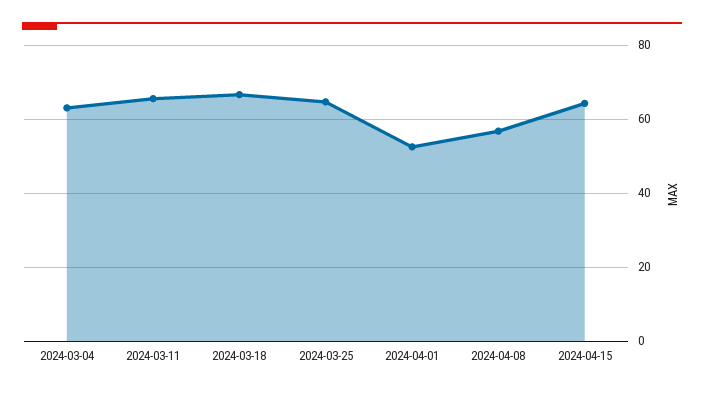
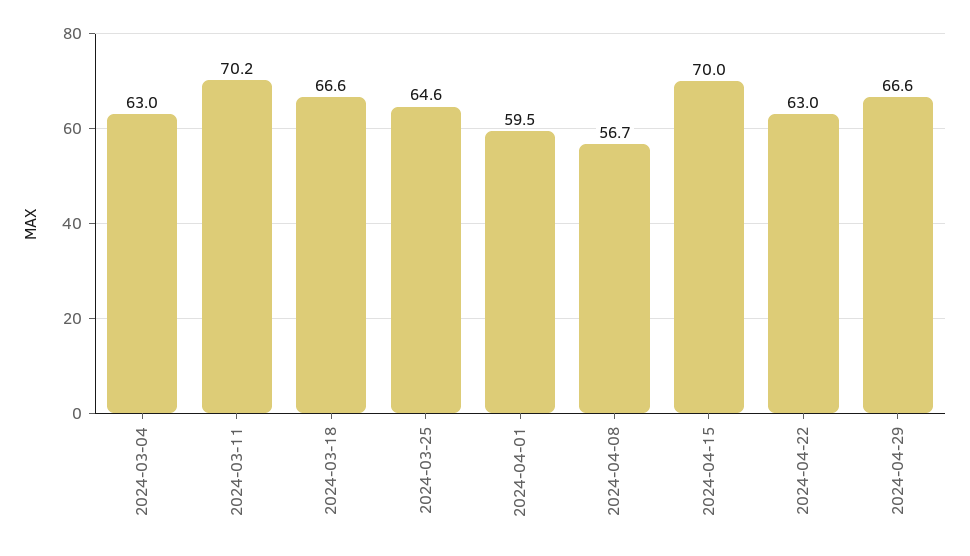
2024-03-11: 66 -> 70.2
2024-04-01: 52 -> 59.5
2024-04-15: 64 -> 70
2024-04-22: none -> 63
2024-04-29: none -> 66.6

